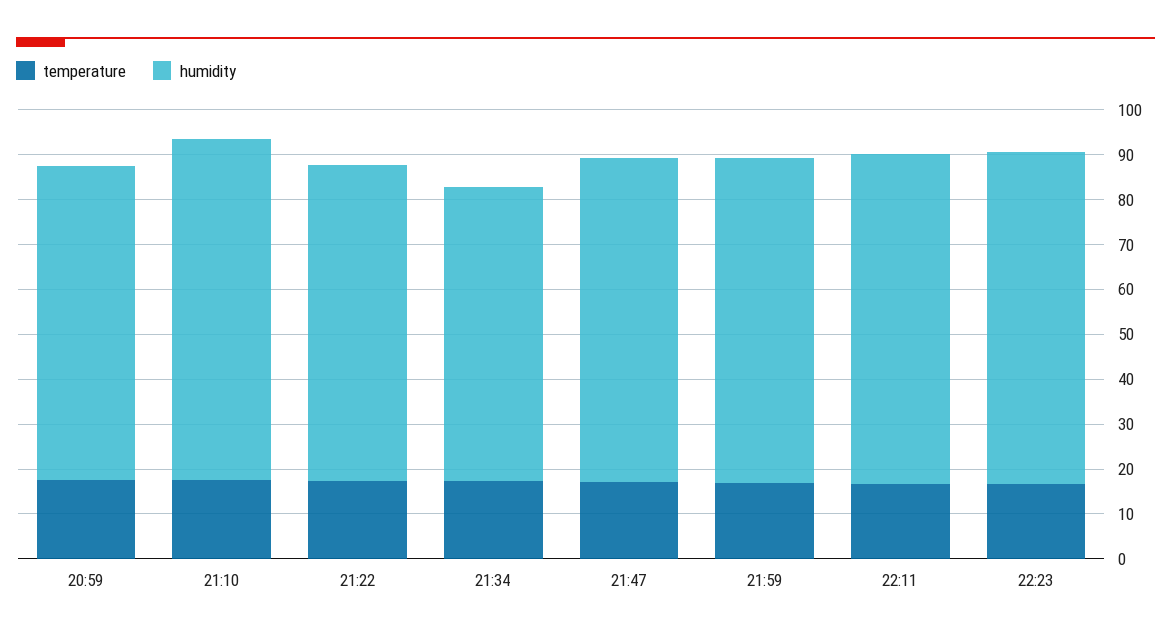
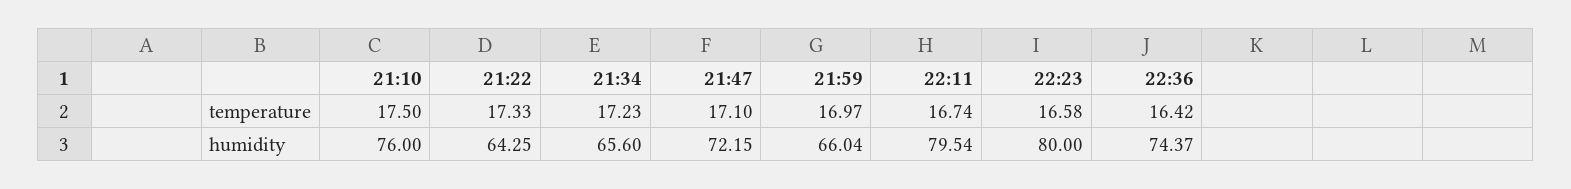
temperature, 20:59: 18 -> none
humidity, 20:59: 70 -> none
humidity, 21:22: 70 -> 64.25
humidity, 21:59: 72 -> 66.04
humidity, 22:11: 74 -> 79.54
humidity, 22:23: 74 -> 80
temperature, 22:36: none -> 16.42
humidity, 22:36: none -> 74.37

